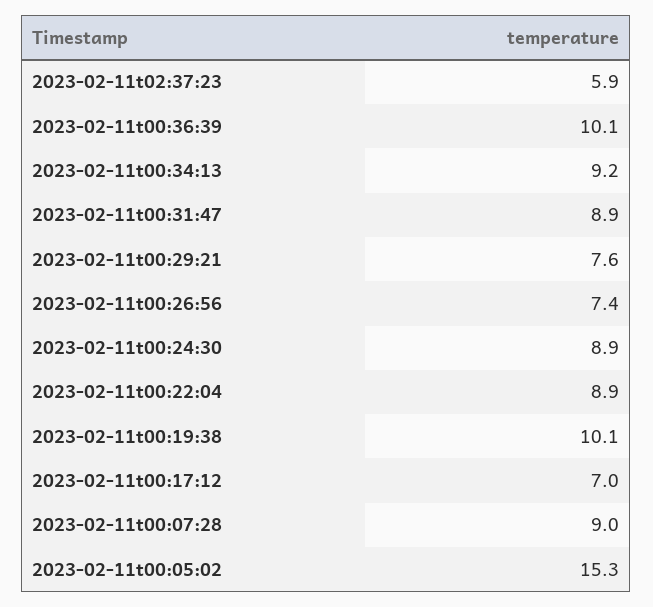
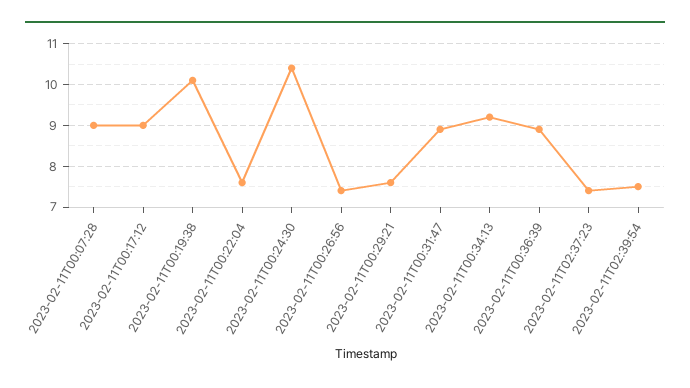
2023-02-11t02:37:23: 5.9 -> 7.5
2023-02-11t00:36:39: 10.1 -> 9
2023-02-11t00:24:30: 8.9 -> 10.5
2023-02-11t00:22:04: 8.9 -> 7.5
2023-02-11t00:17:12: 7 -> 9
2023-02-11t00:05:02: 15.3 -> none
2023-02-11T02:39:54: none -> 7.5

